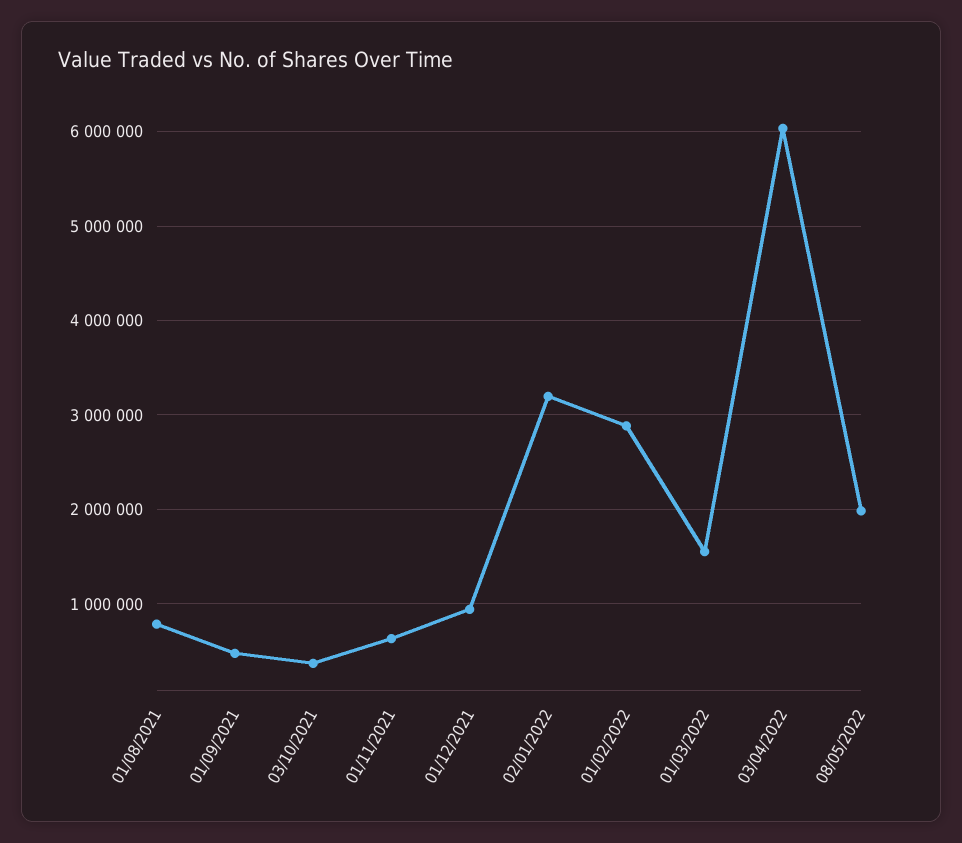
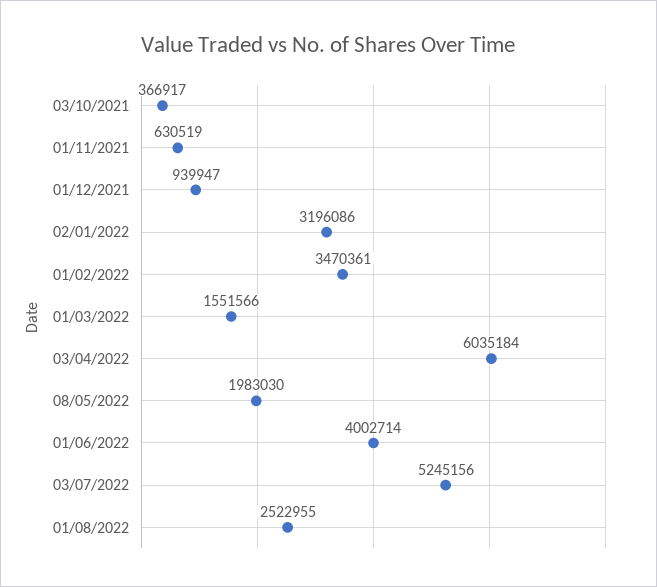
01/08/2021: 800000 -> none
01/09/2021: 500000 -> none
01/02/2022: 2900000 -> 3470361
01/06/2022: none -> 4002714
03/07/2022: none -> 5245156
01/08/2022: none -> 2522955

